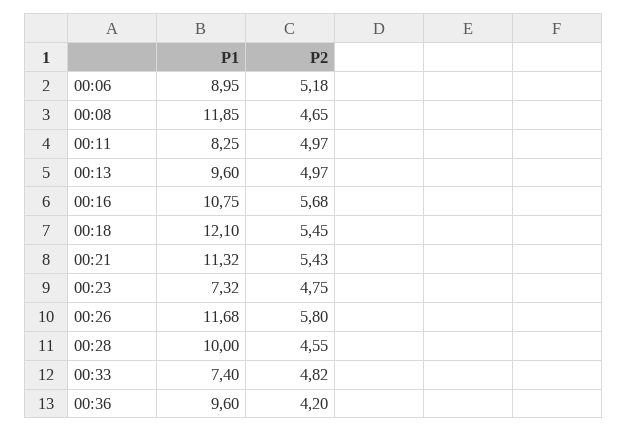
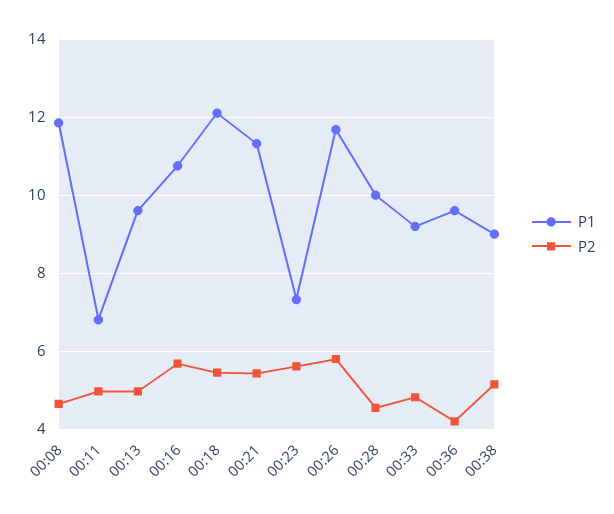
P1, 00:06: 8.95 -> none
P2, 00:06: 5.18 -> none
P1, 00:11: 8.25 -> 6.8
P2, 00:23: 4.75 -> 5.6
P1, 00:33: 7.4 -> 9.2
P1, 00:38: none -> 9
P2, 00:38: none -> 5.2

